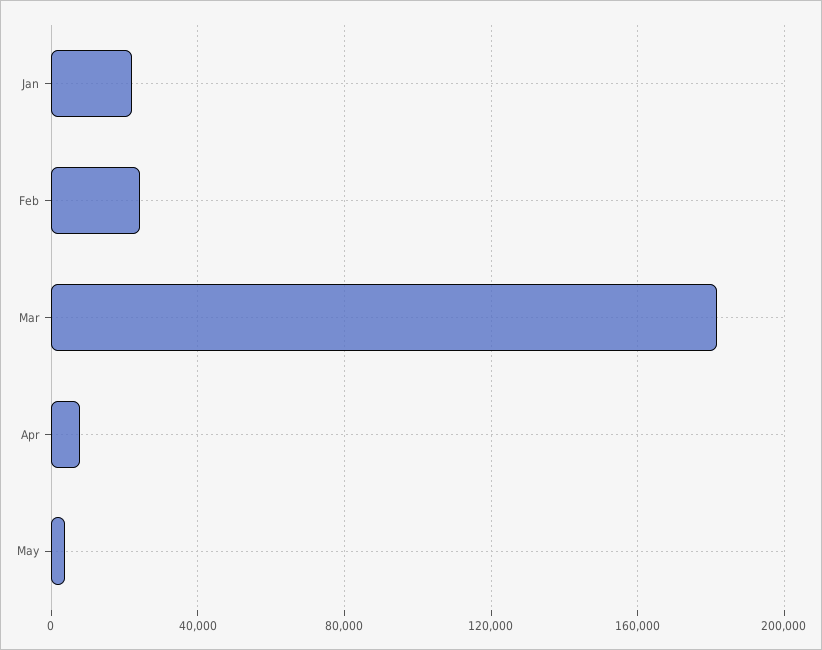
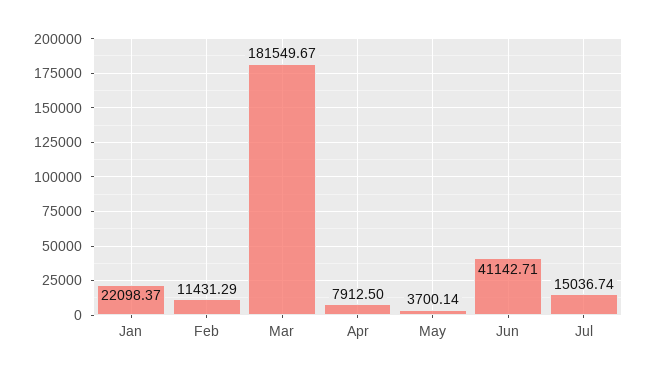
Feb: 25000 -> 11431.29
Jun: none -> 41142.71
Jul: none -> 15036.74

